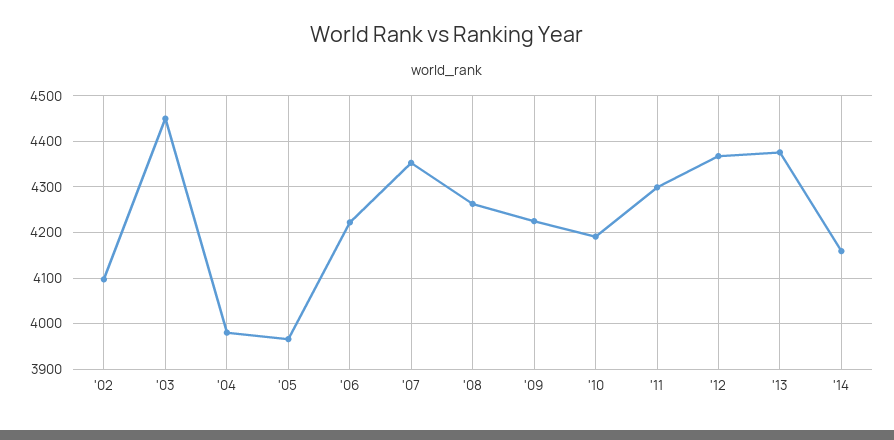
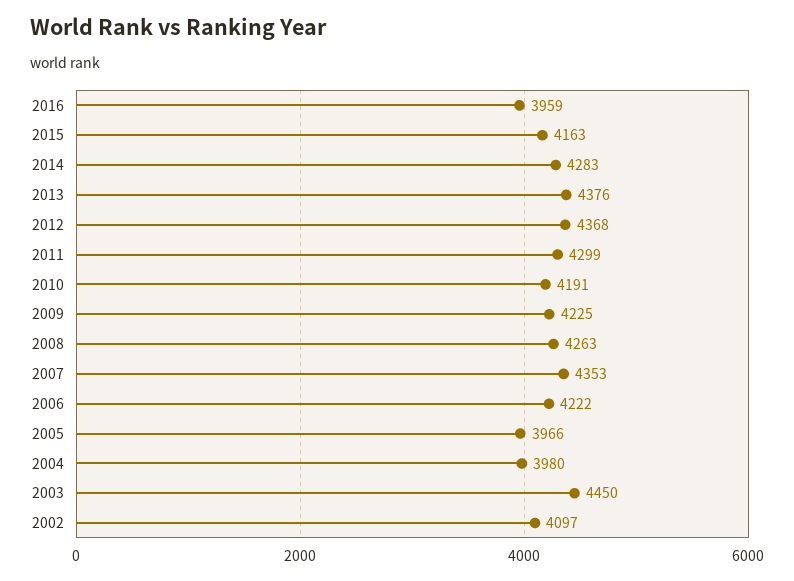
'14: 4160 -> 4283
2016: none -> 3959
2015: none -> 4163

